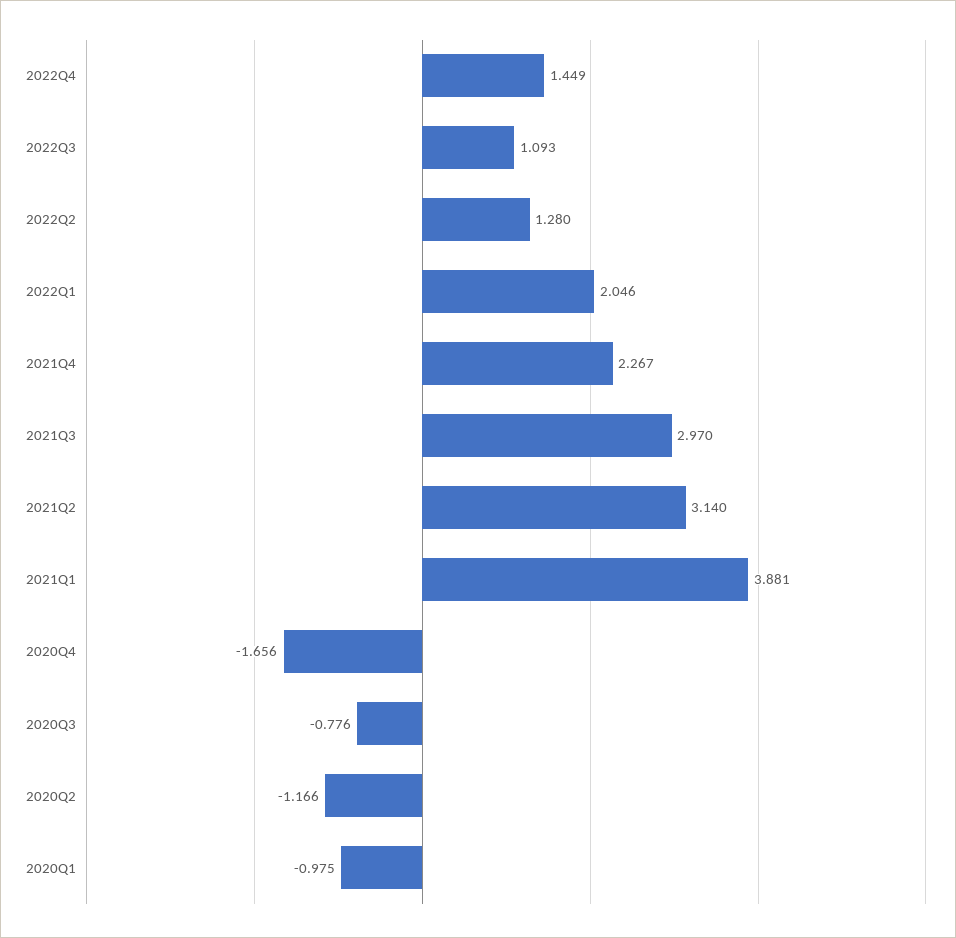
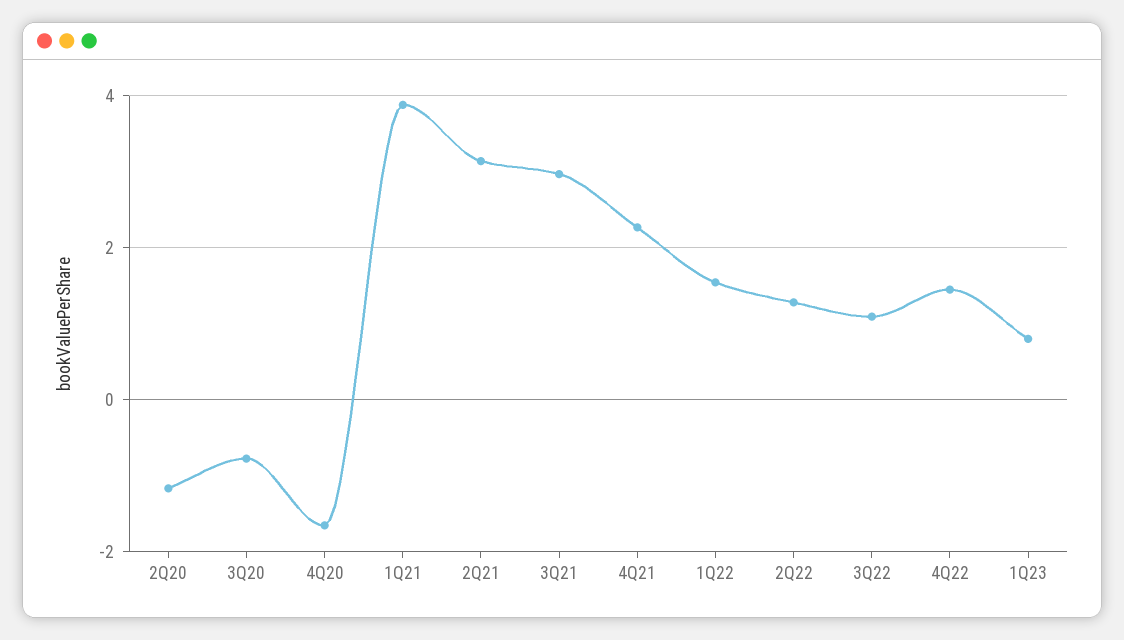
2022Q1: 2.046 -> 1.6
2020Q1: -0.975 -> none
1Q23: none -> 0.8

